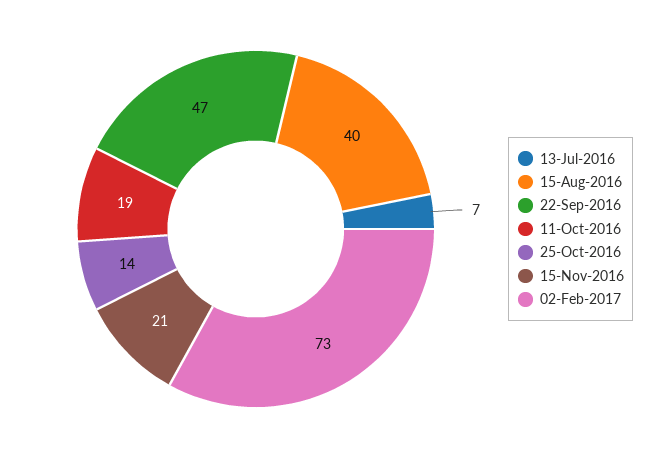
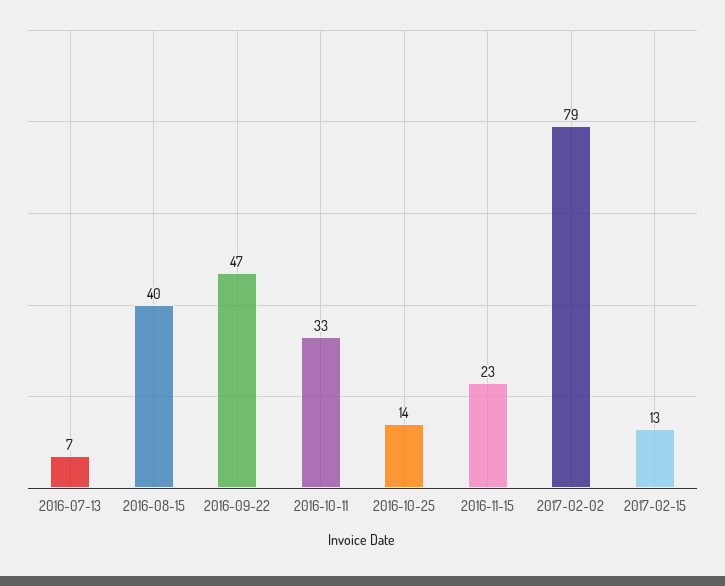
11-Oct-2016: 19 -> 33
15-Nov-2016: 21 -> 23
02-Feb-2017: 73 -> 79
2017-02-15: none -> 13

